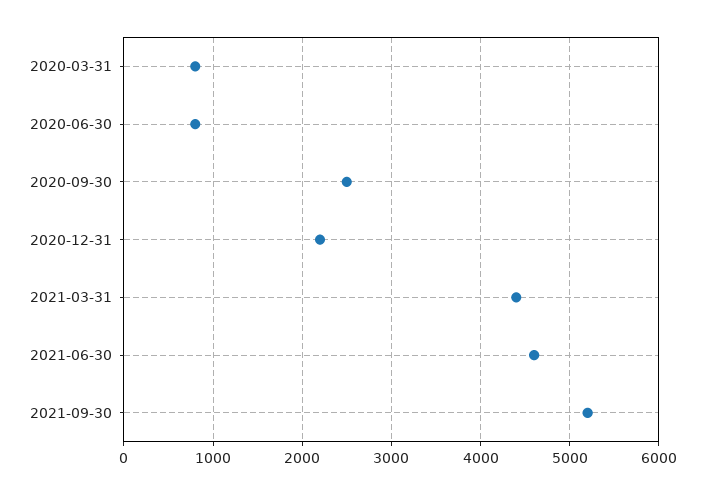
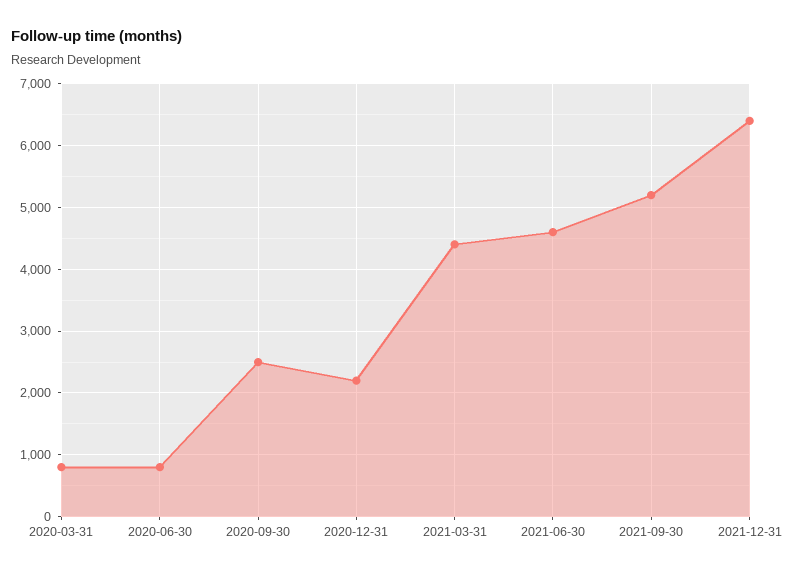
2021-12-31: none -> 6400

